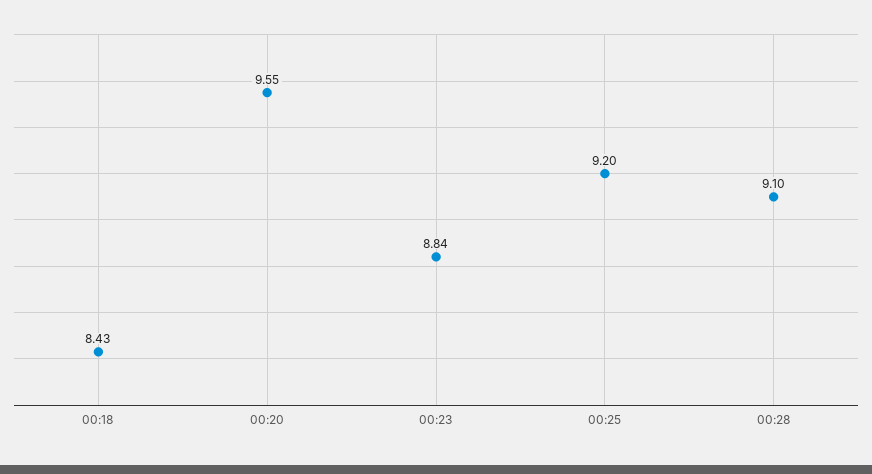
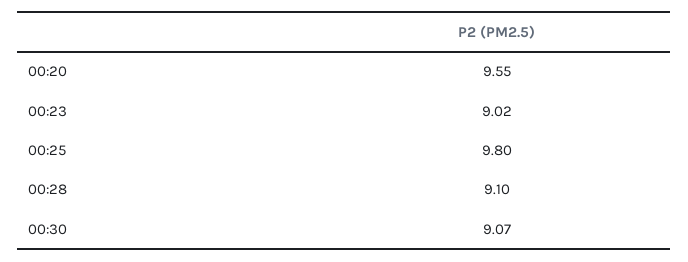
00:18: 8.43 -> none
00:23: 8.84 -> 9.02
00:25: 9.2 -> 9.8
00:30: none -> 9.07

